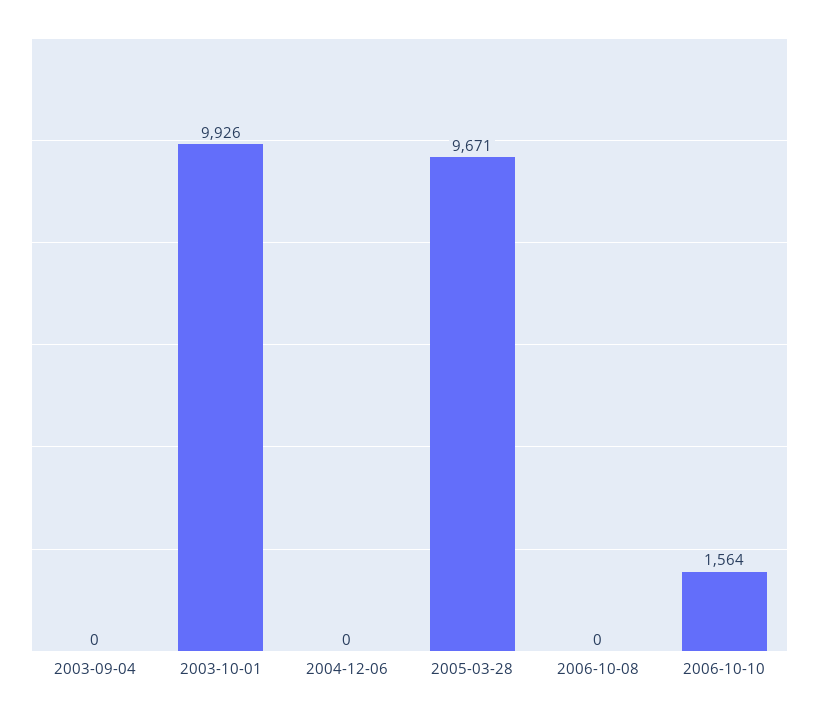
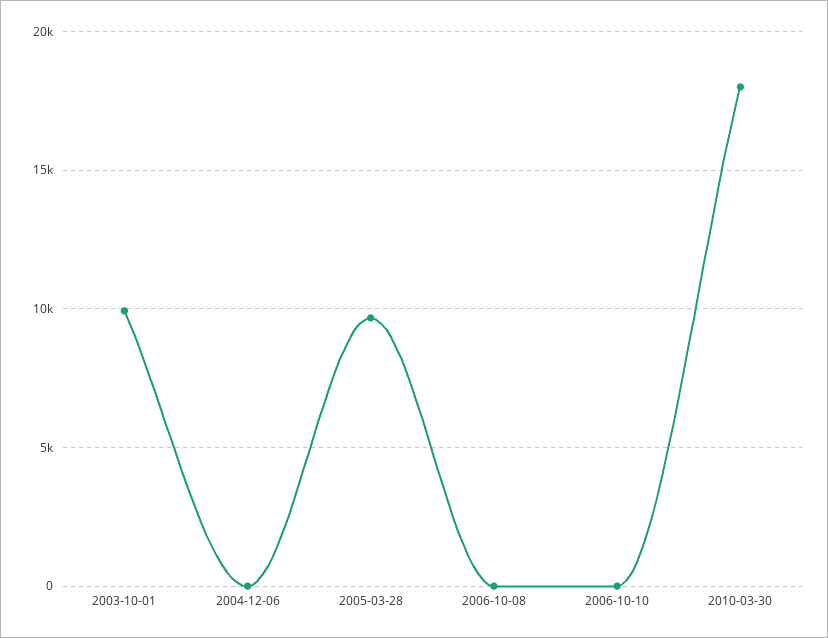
2003-09-04: 0 -> none
2006-10-10: 1564 -> 0
2010-03-30: none -> 18000

